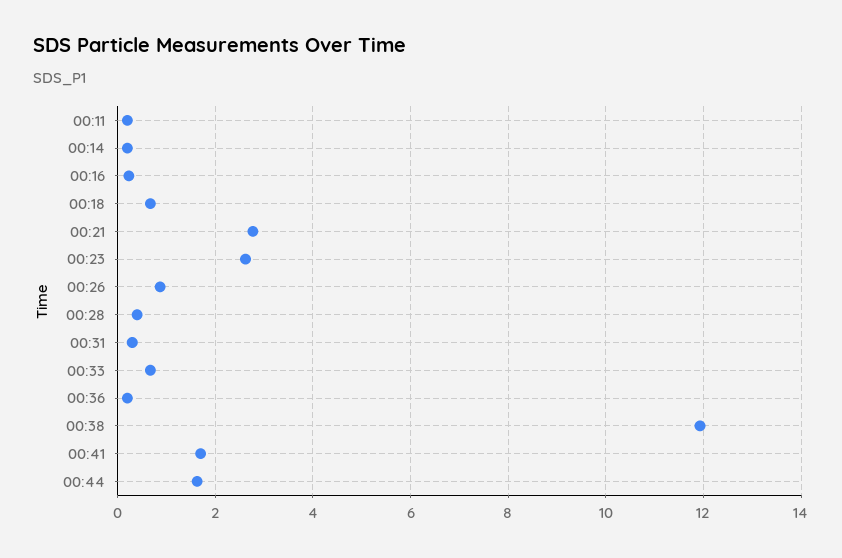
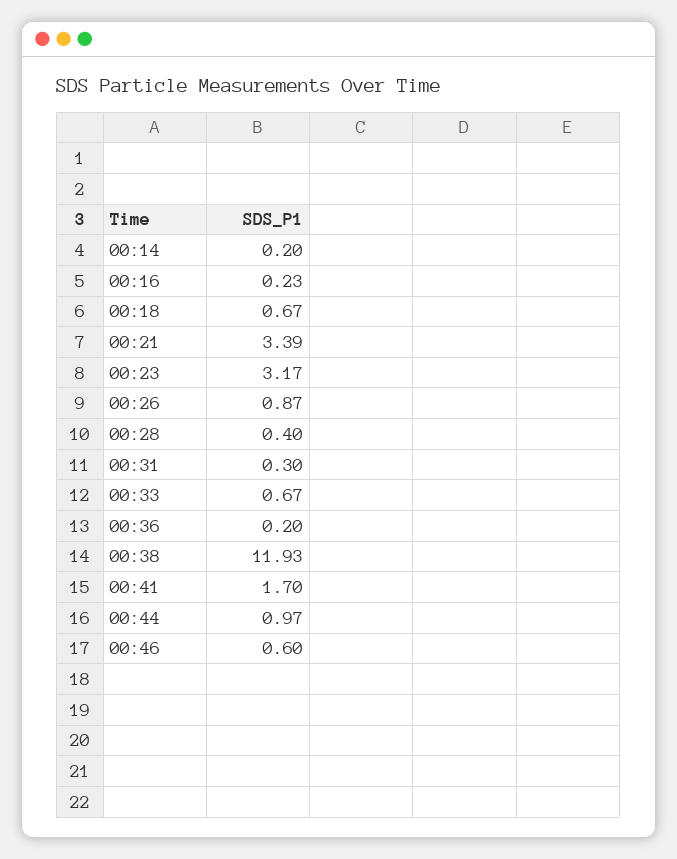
00:11: 0.2 -> none
00:21: 2.8 -> 3.39
00:23: 2.6 -> 3.17
00:44: 1.6 -> 0.97
00:46: none -> 0.6

